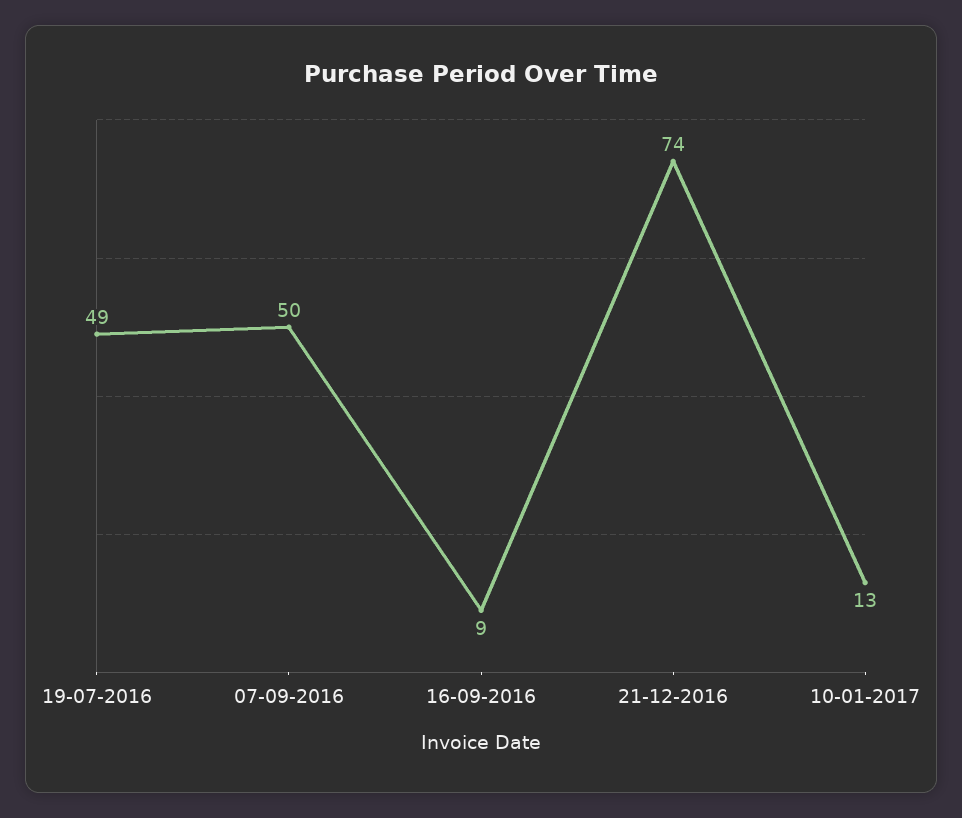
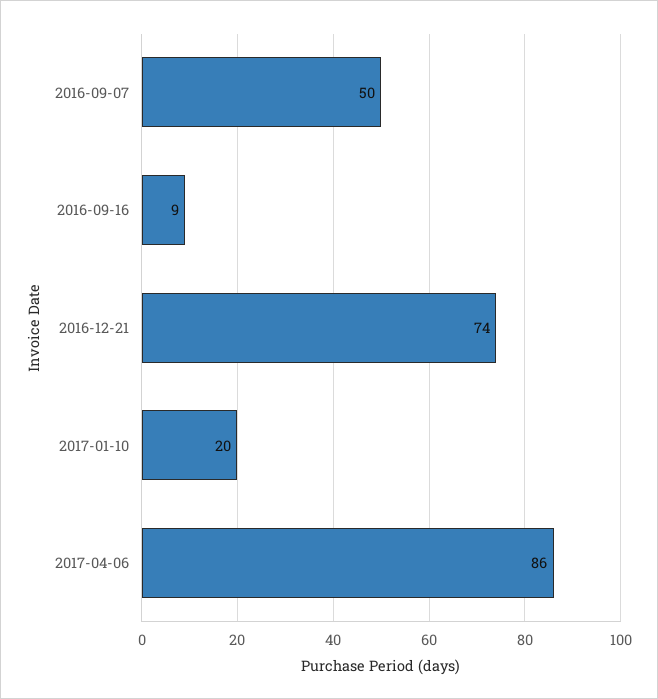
19-07-2016: 49 -> none
10-01-2017: 13 -> 20
2017-04-06: none -> 86

